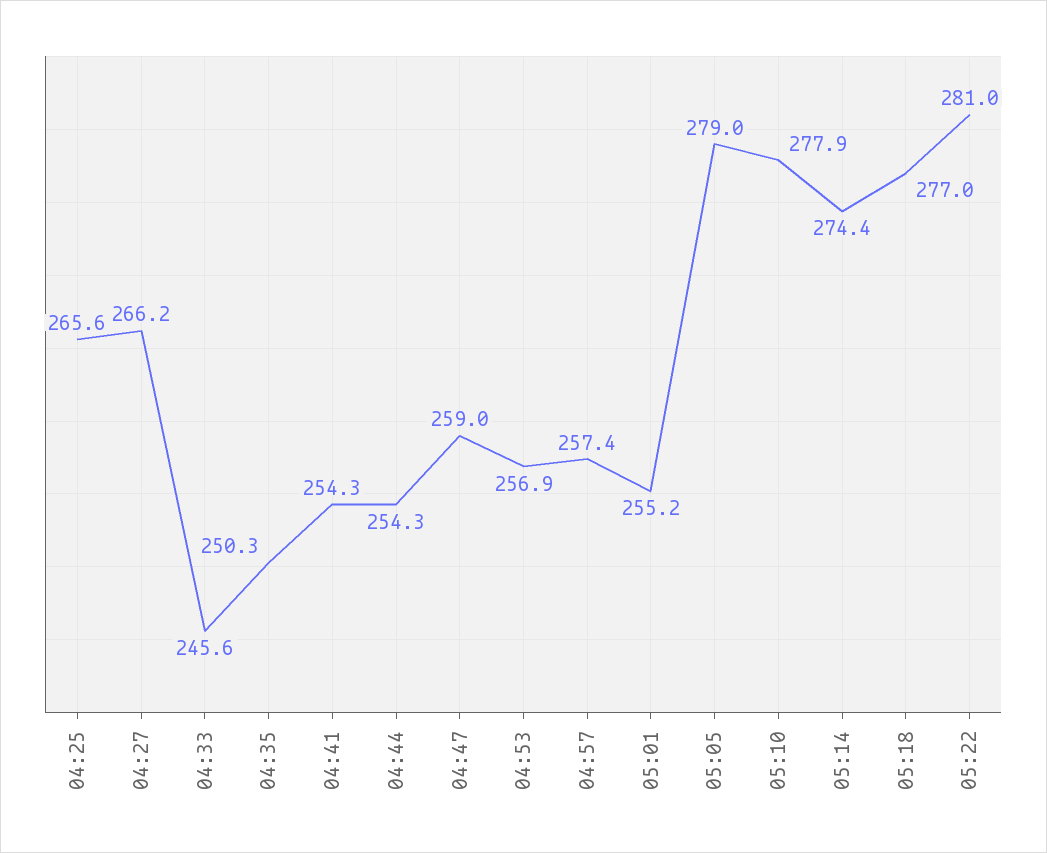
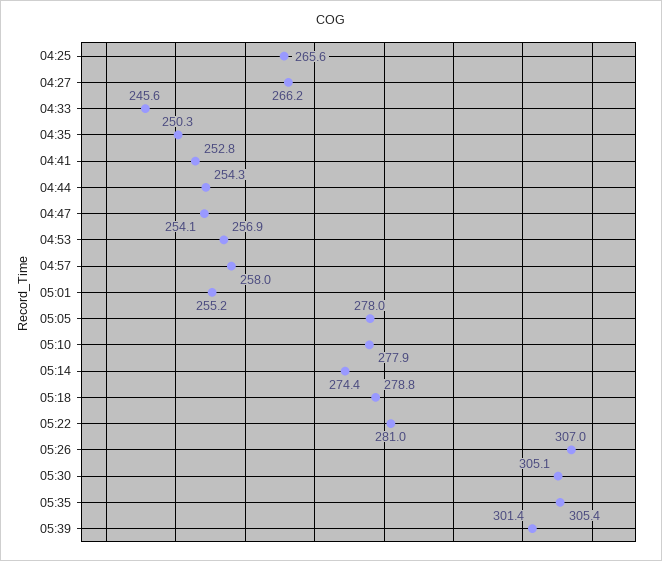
04:41: 254.3 -> 252.8
04:47: 259 -> 254.1
04:57: 257.4 -> 258
05:05: 279 -> 278
05:18: 277 -> 278.8
05:26: none -> 307
05:30: none -> 305.1
05:35: none -> 305.4
05:39: none -> 301.4

